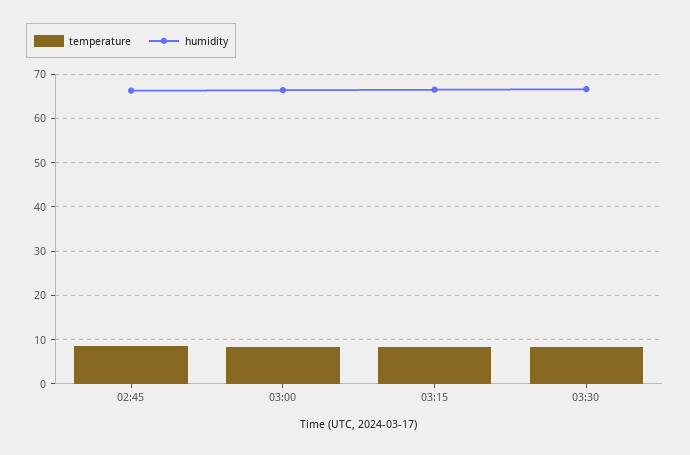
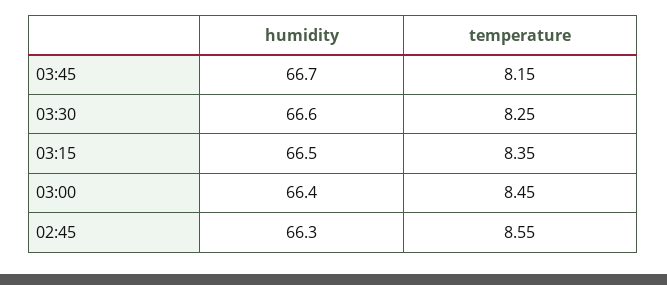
humidity, 03:45: none -> 66.7
temperature, 03:45: none -> 8.15

